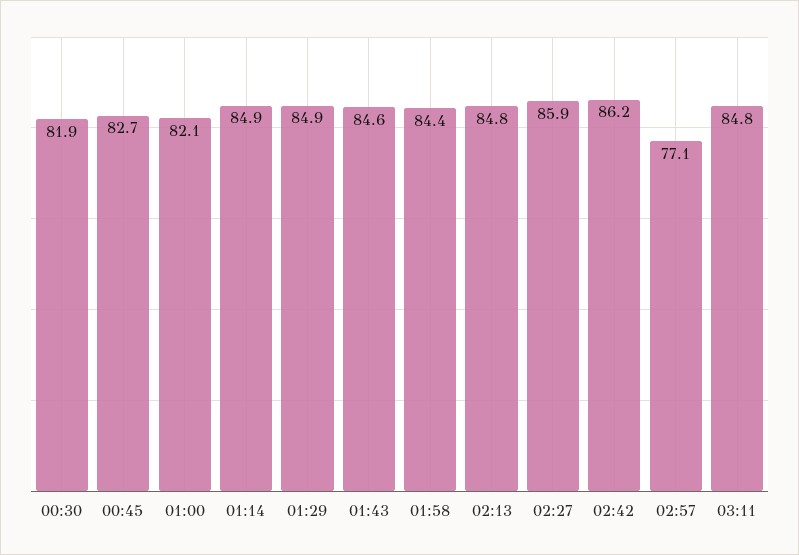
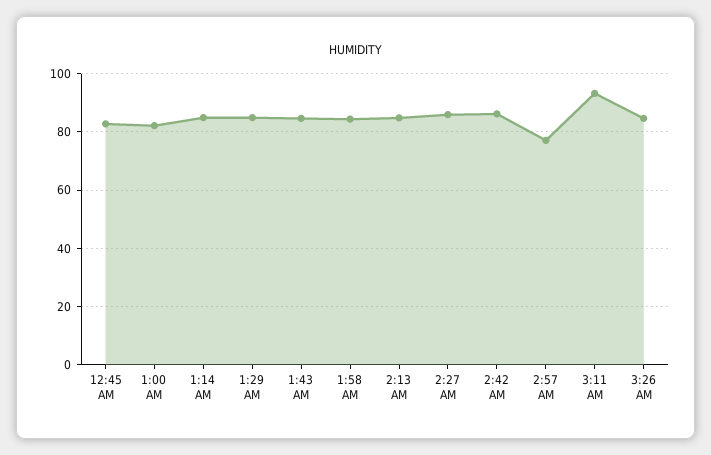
00:30: 81.9 -> none
03:11: 84.8 -> 92.5
3:26 AM: none -> 85

